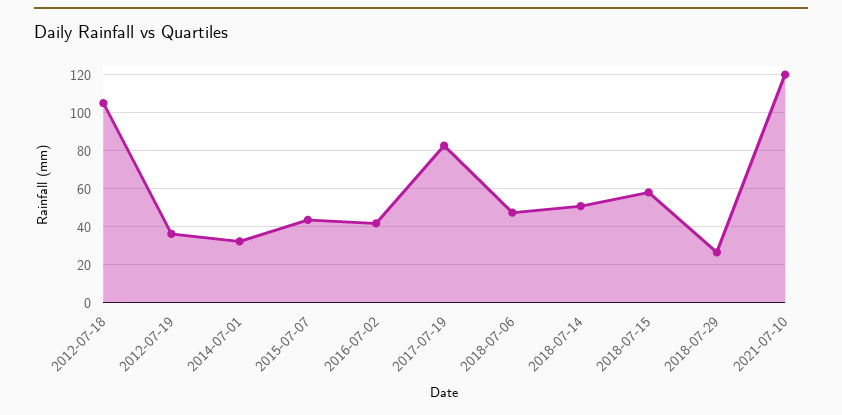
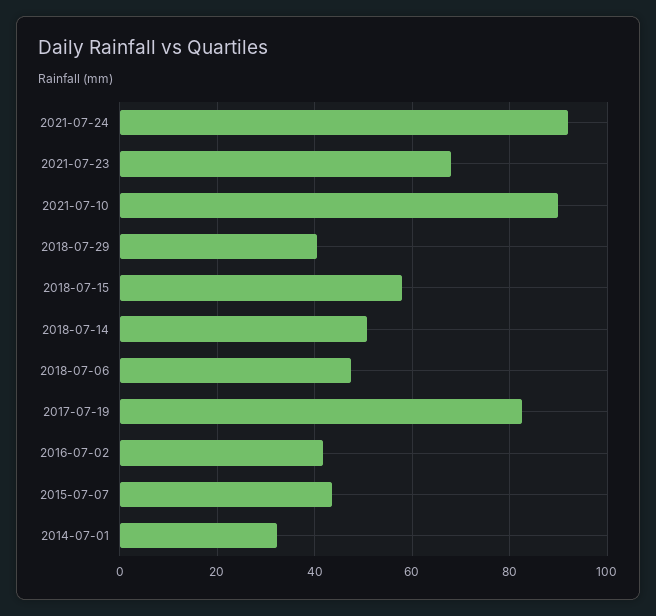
2012-07-18: 105 -> none
2012-07-19: 35 -> none
2018-07-29: 25 -> 40
2021-07-10: 120 -> 90
2021-07-24: none -> 92
2021-07-23: none -> 68

